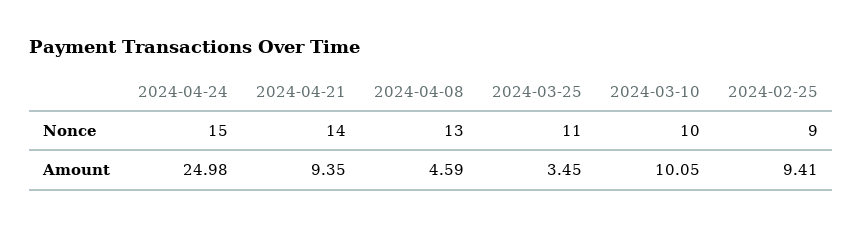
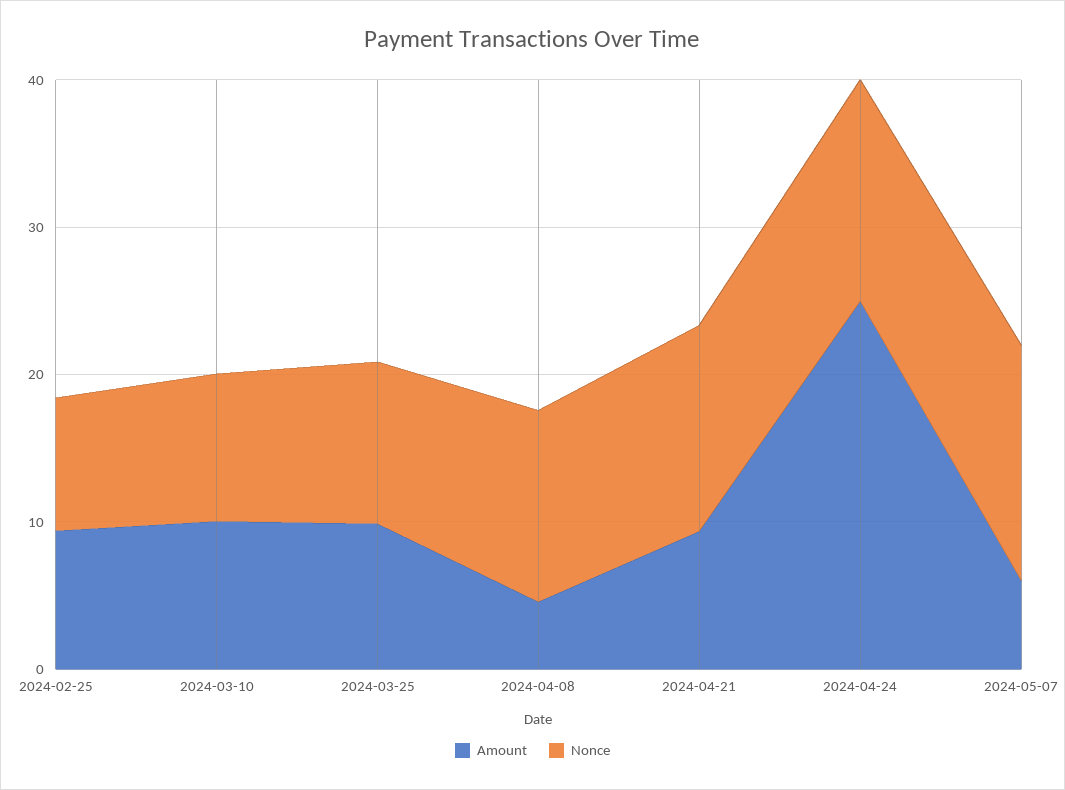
Amount, 2024-03-25: 3.45 -> 10
Amount, 2024-05-07: none -> 6
Nonce, 2024-05-07: none -> 16

